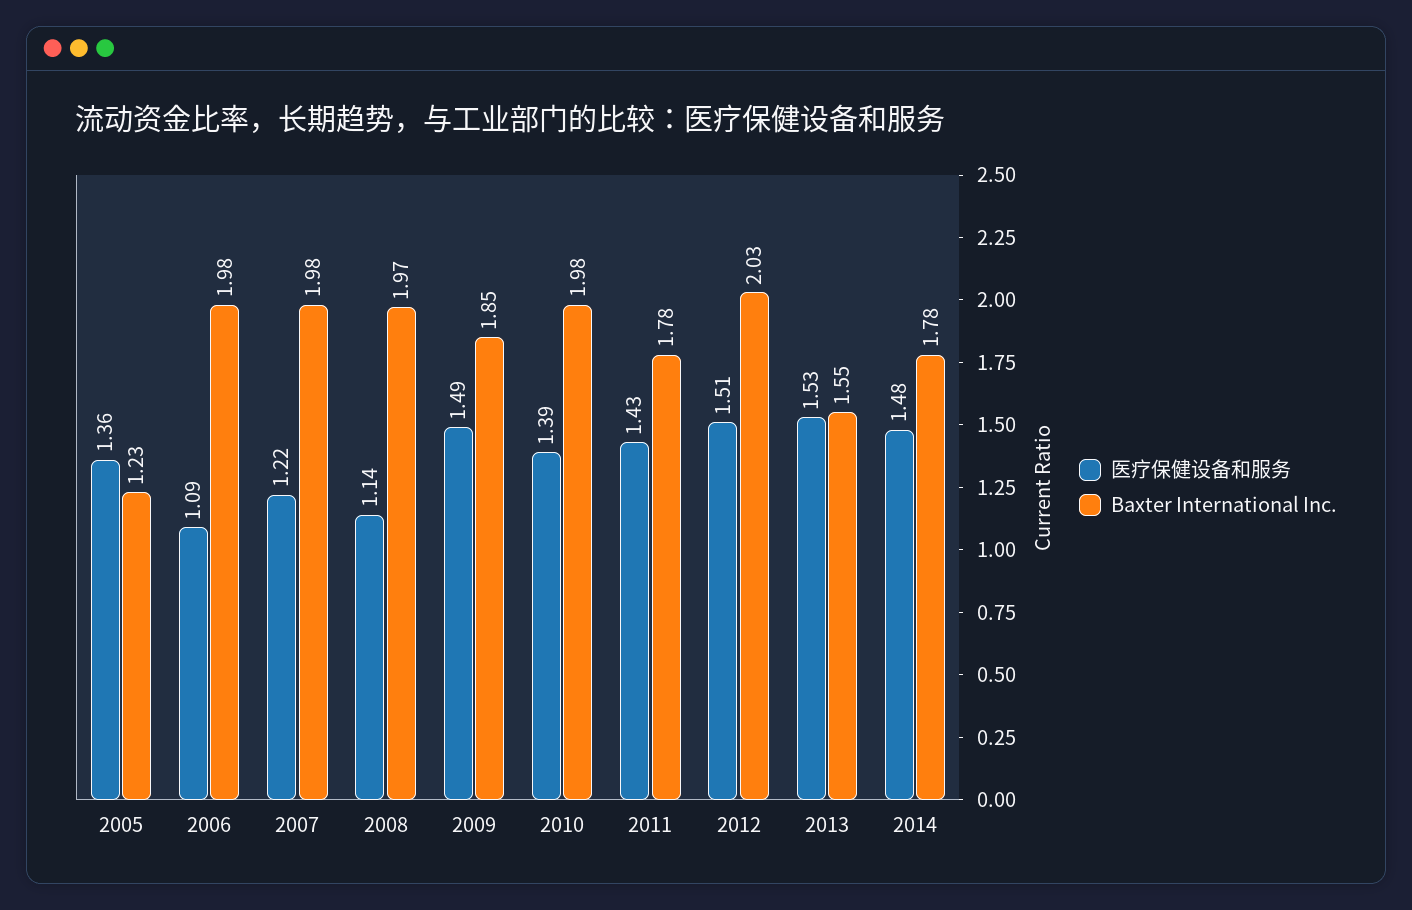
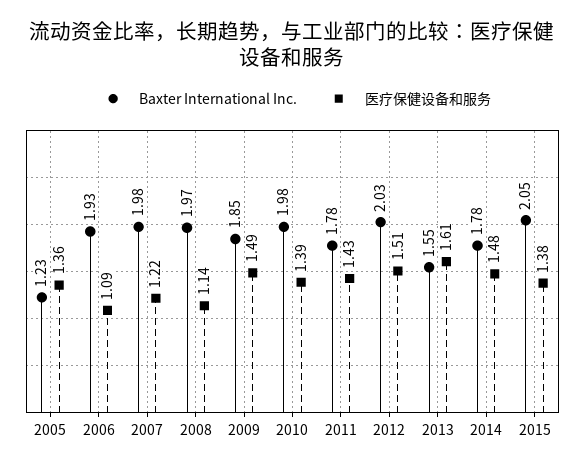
Baxter International Inc., 2006: 1.98 -> 1.93
医疗保健设备和服务, 2013: 1.53 -> 1.61
Baxter International Inc., 2015: none -> 2.05
医疗保健设备和服务, 2015: none -> 1.38

